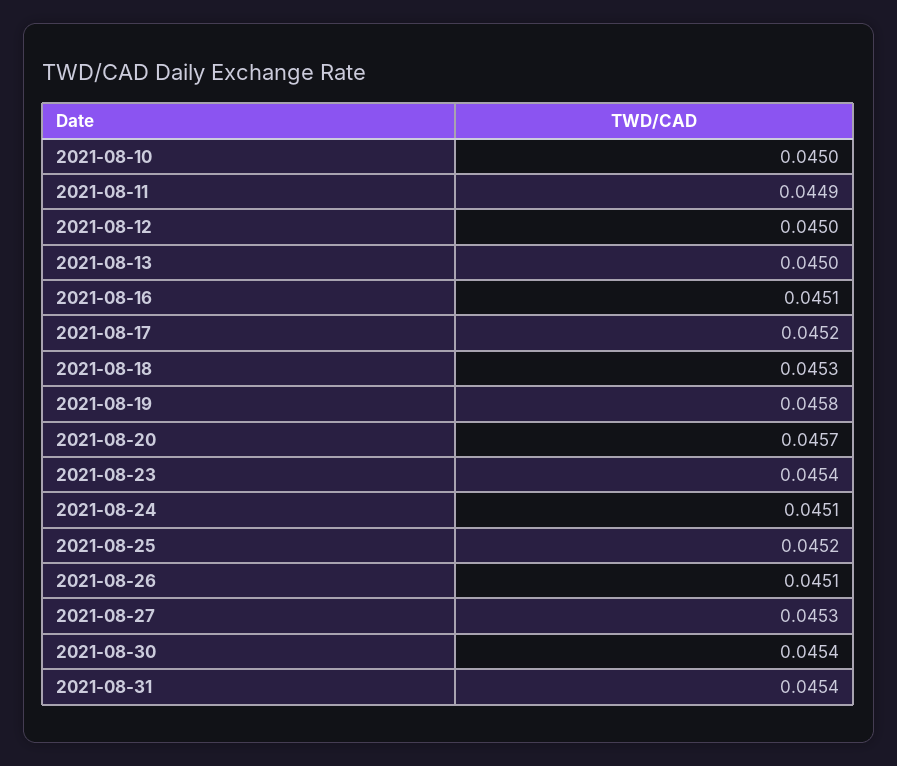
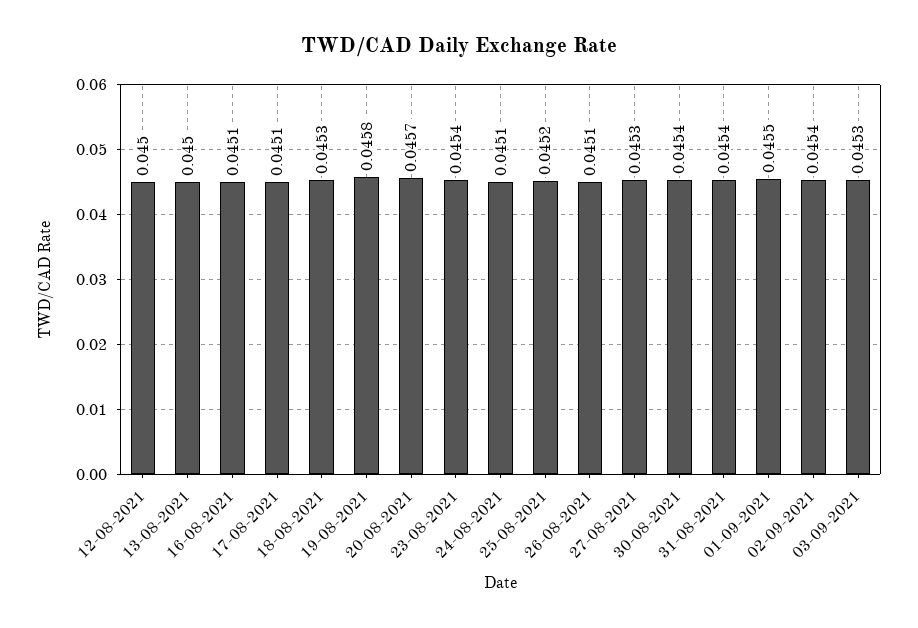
2021-08-10: 0.045 -> none
2021-08-11: 0.0449 -> none
2021-08-17: 0.0452 -> 0.0451
01-09-2021: none -> 0.0455
02-09-2021: none -> 0.0454
03-09-2021: none -> 0.0453

